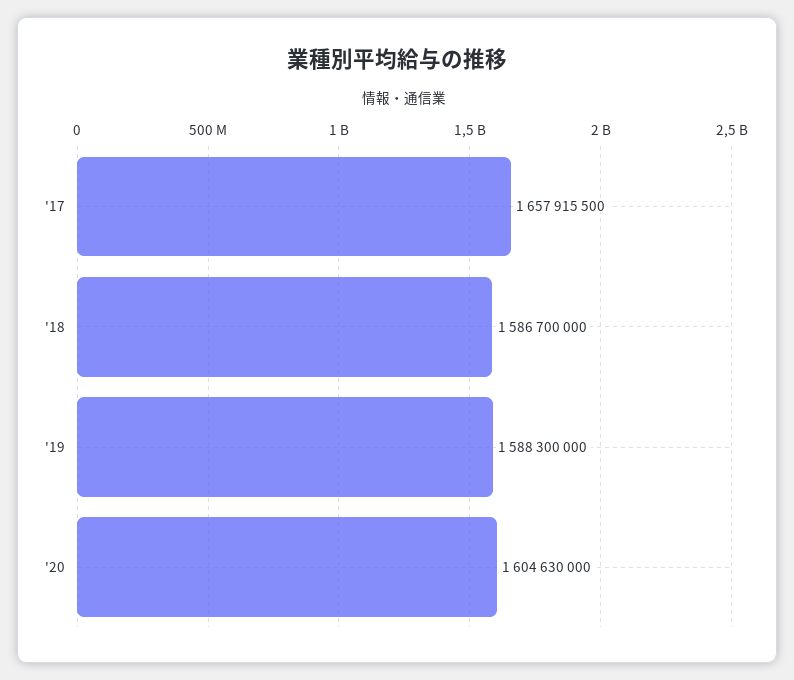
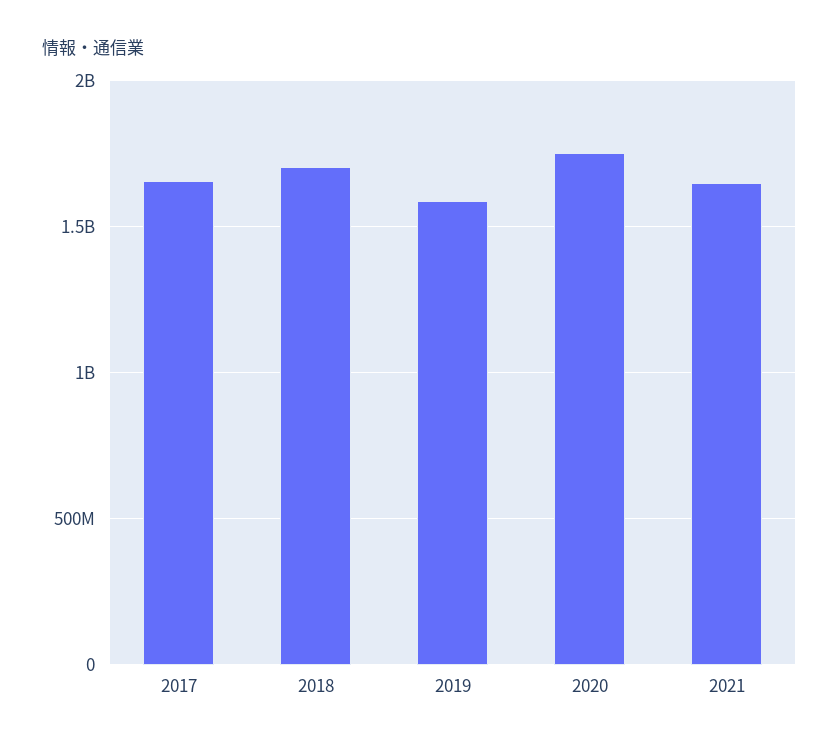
'18: 1586700000 -> 1700000000
'20: 1604630000 -> 1750000000
2021: none -> 1650000000

